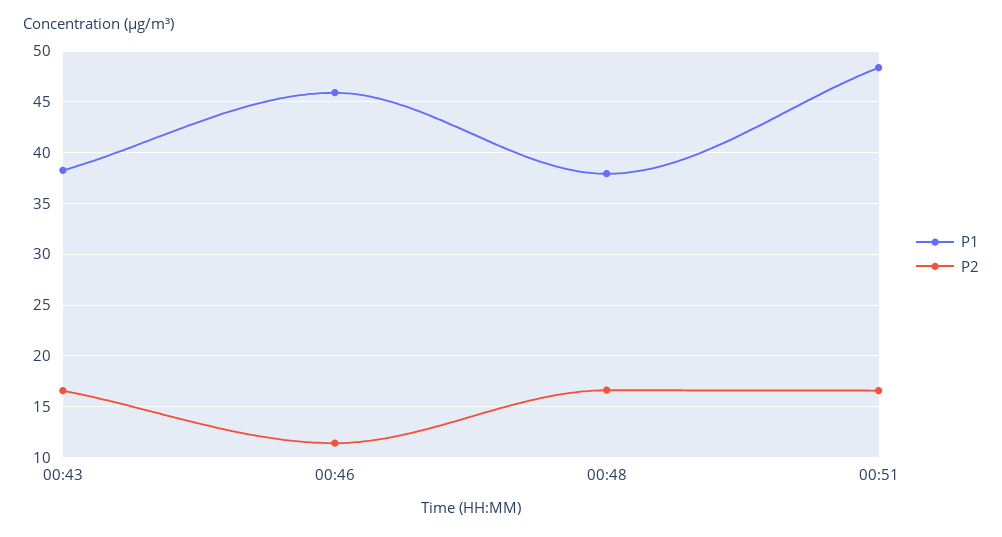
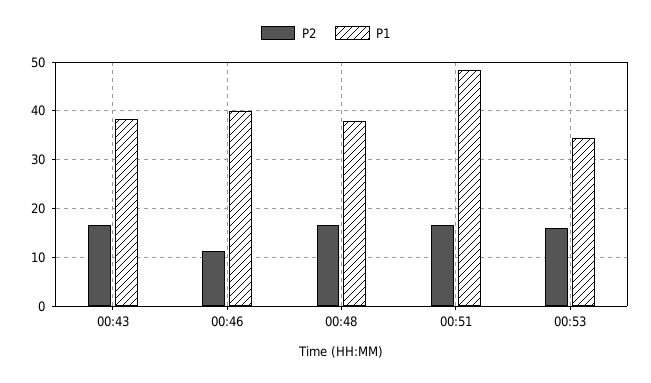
P1, 00:46: 46 -> 40
P2, 00:53: none -> 16
P1, 00:53: none -> 34

